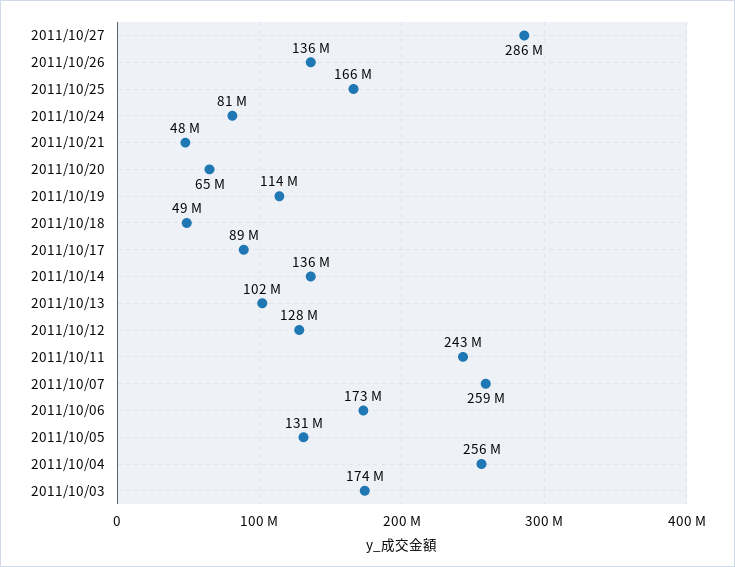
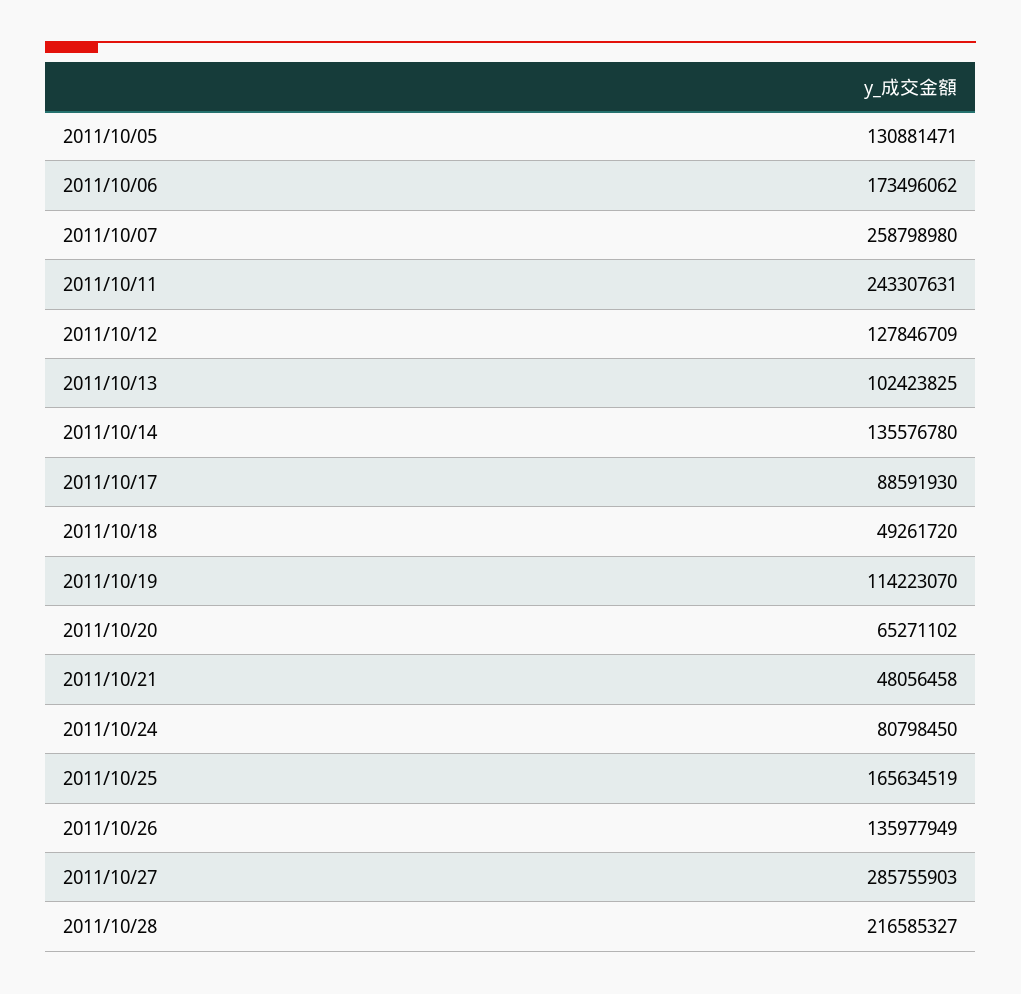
2011/10/04: 256000000 -> none
2011/10/03: 174000000 -> none
2011/10/28: none -> 216585327

